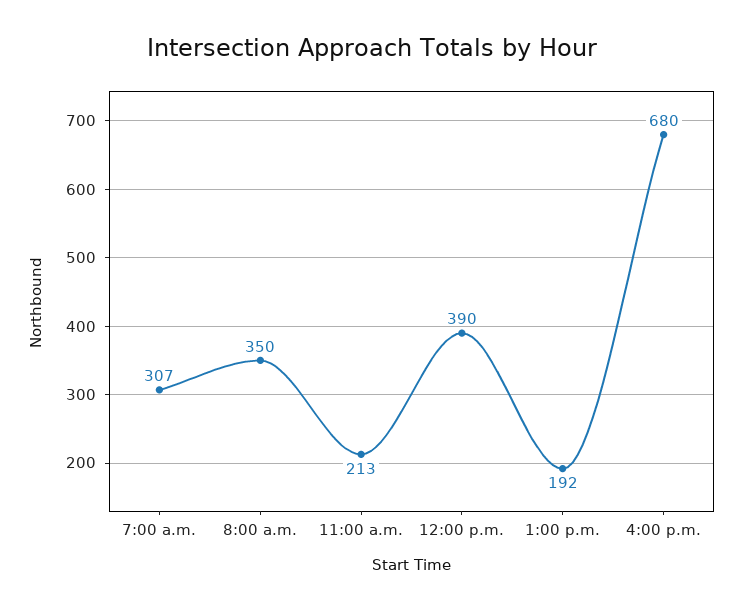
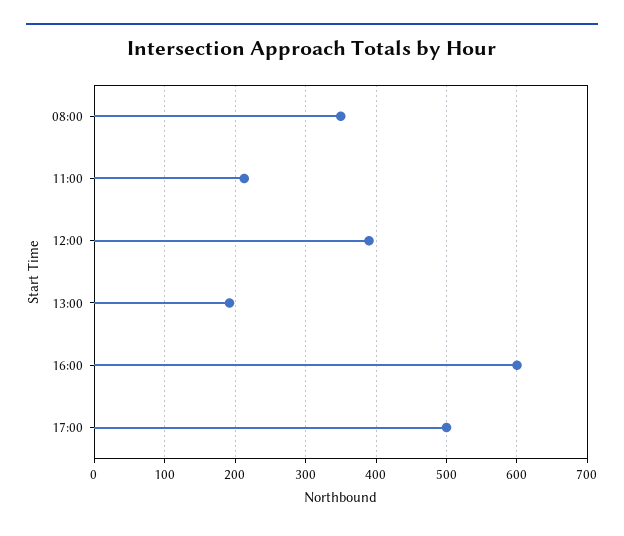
7:00 a.m.: 307 -> none
4:00 p.m.: 680 -> 600
17:00: none -> 500

